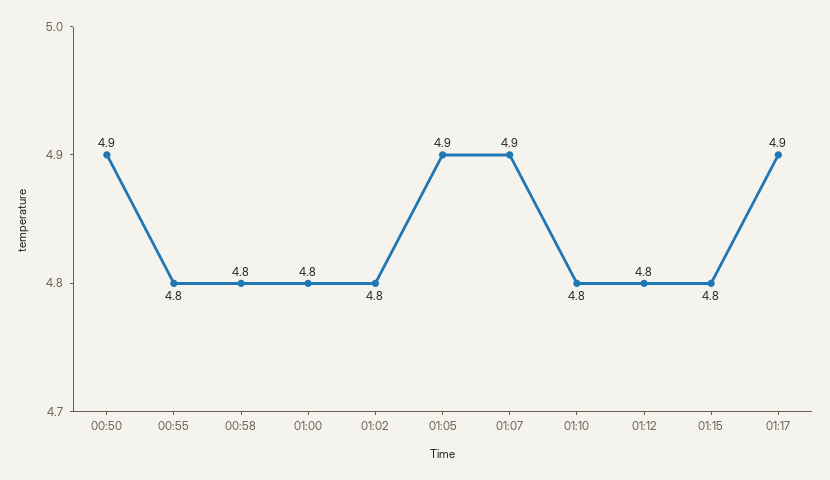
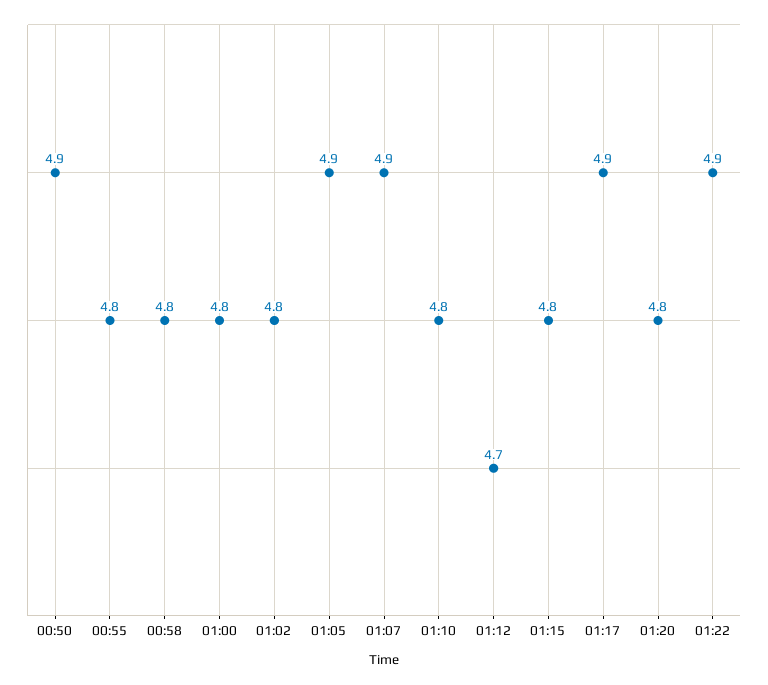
01:12: 4.8 -> 4.7
01:20: none -> 4.8
01:22: none -> 4.9

